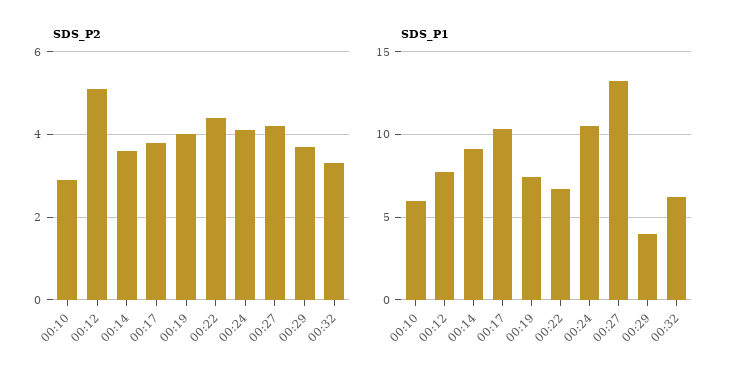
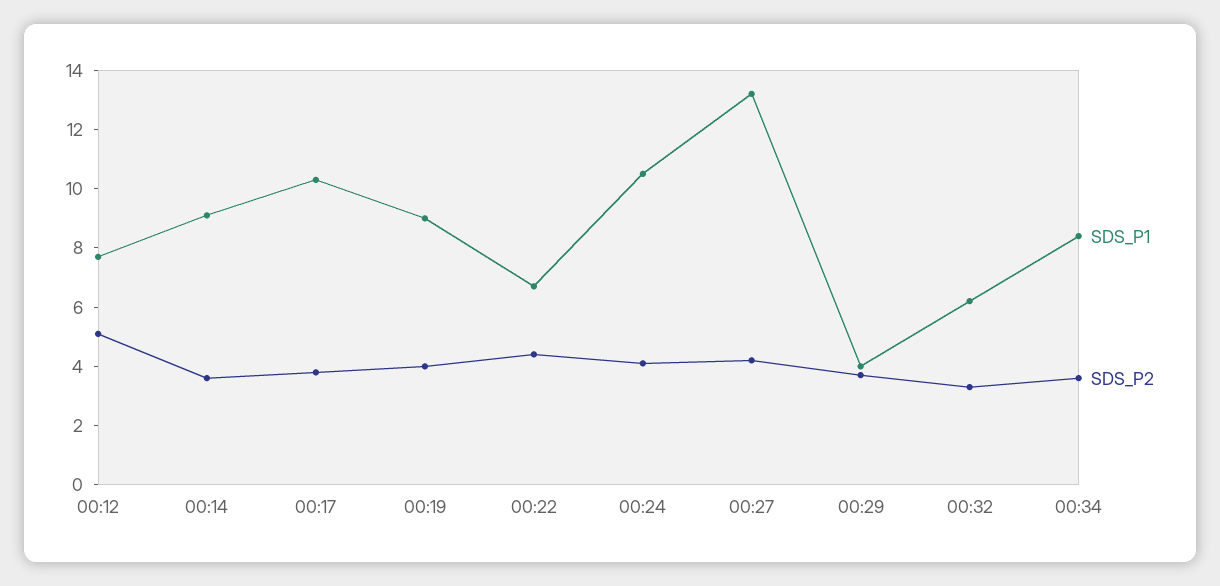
SDS_P2, 00:10: 3 -> none
SDS_P1, 00:10: 6 -> none
SDS_P1, 00:19: 7.5 -> 9
SDS_P1, 00:34: none -> 8.5
SDS_P2, 00:34: none -> 3.5

